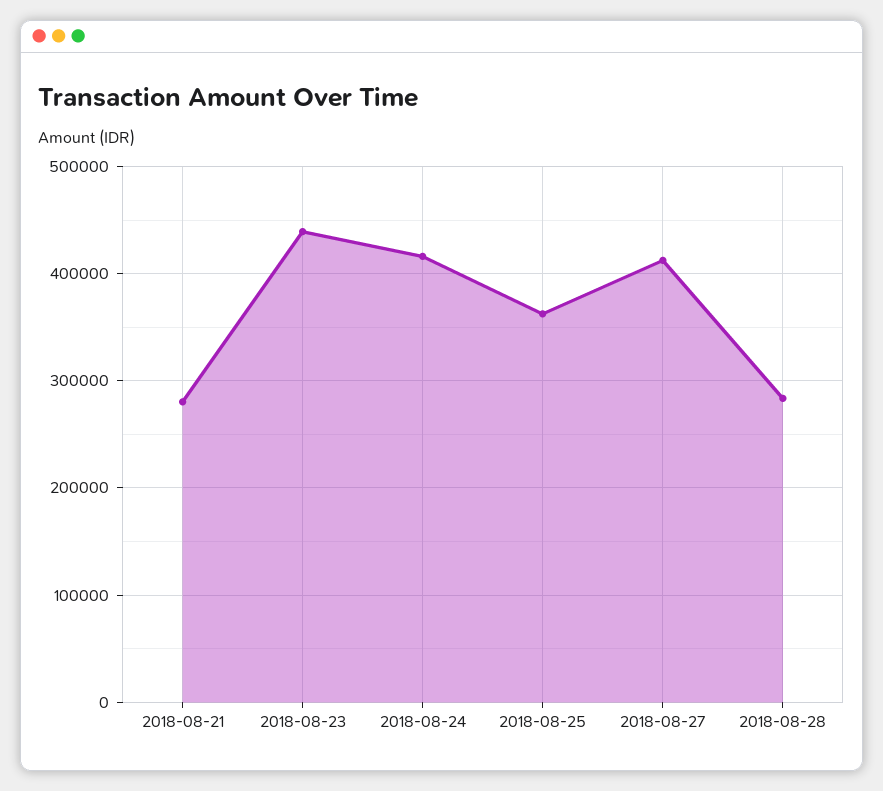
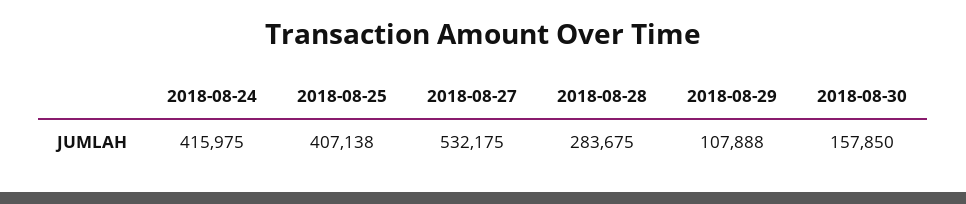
2018-08-21: 280000 -> none
2018-08-23: 440000 -> none
2018-08-25: 360000 -> 407138
2018-08-27: 410000 -> 532175
2018-08-29: none -> 107888
2018-08-30: none -> 157850

